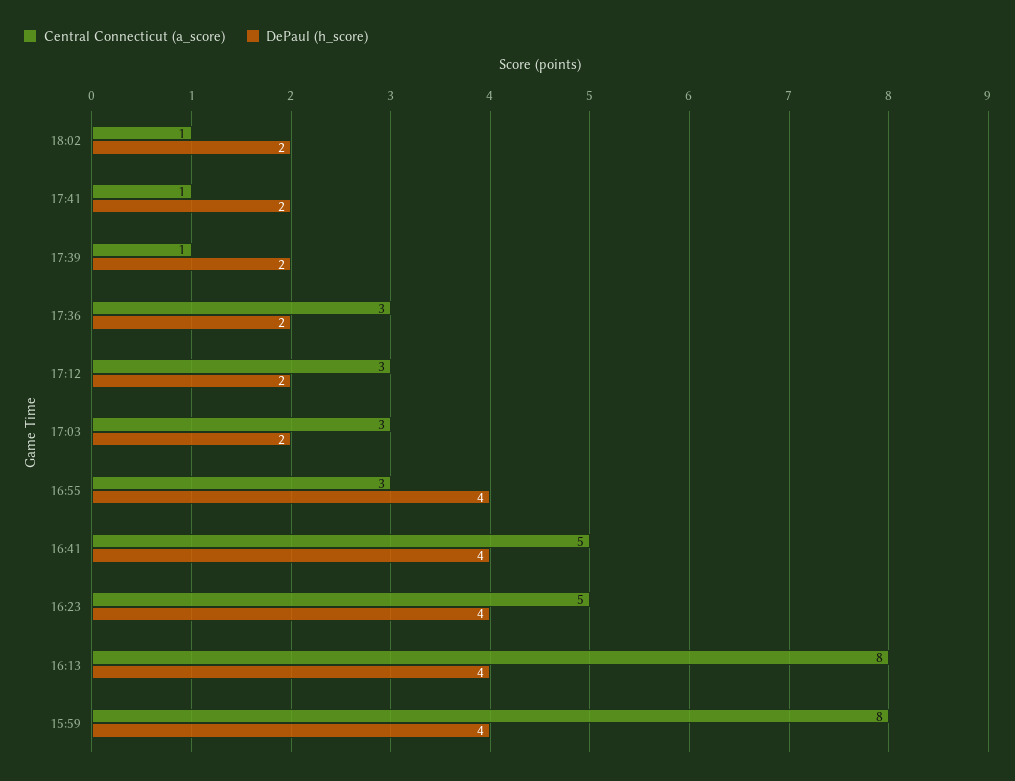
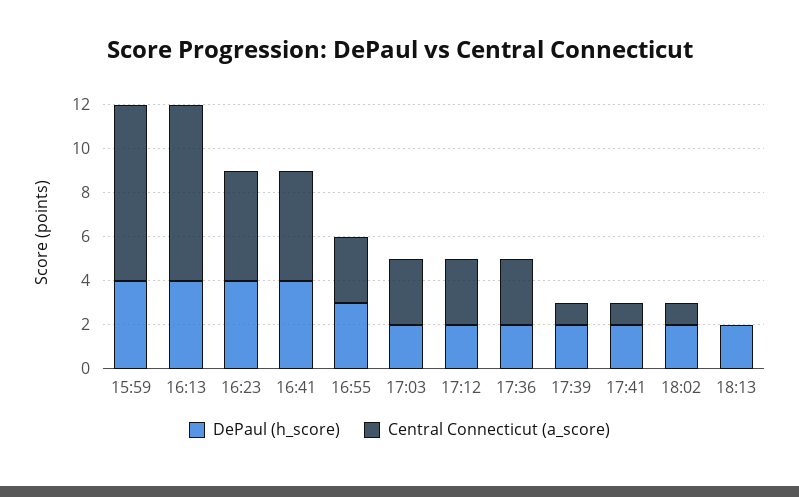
DePaul (h_score), 16:55: 4 -> 3
DePaul (h_score), 18:13: none -> 2
Central Connecticut (a_score), 18:13: none -> 0

